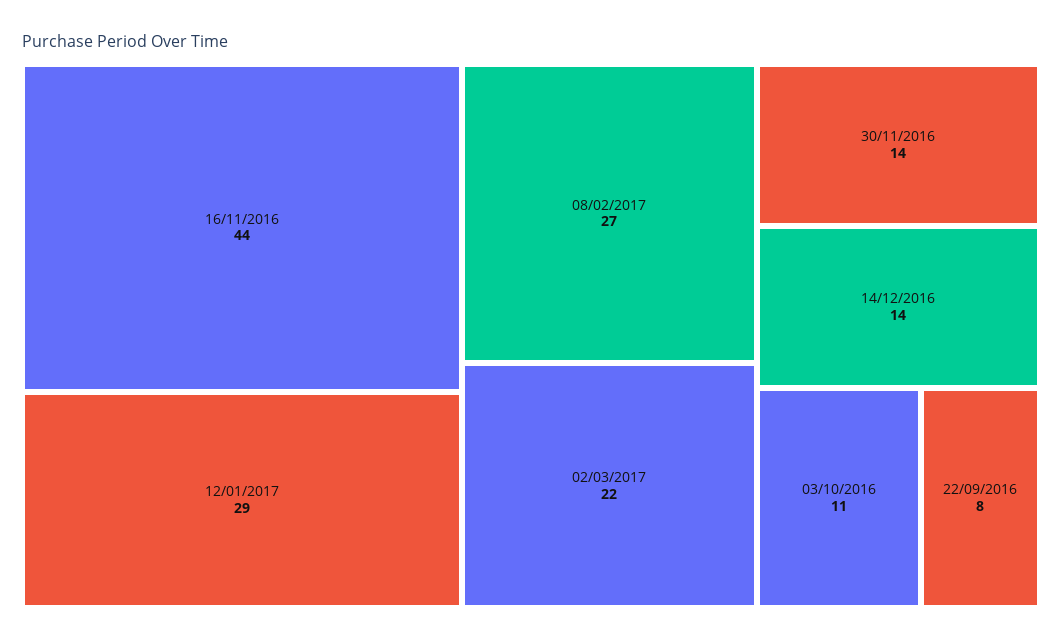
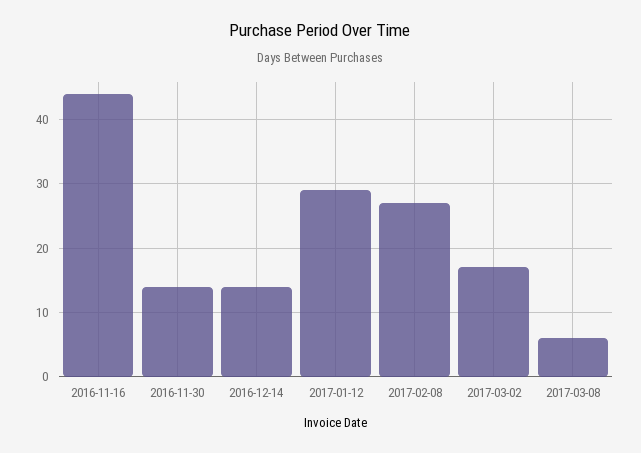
02/03/2017: 22 -> 17
03/10/2016: 11 -> none
22/09/2016: 8 -> none
2017-03-08: none -> 6

